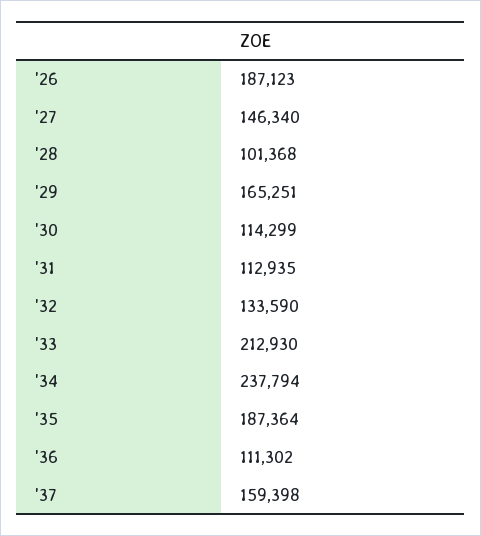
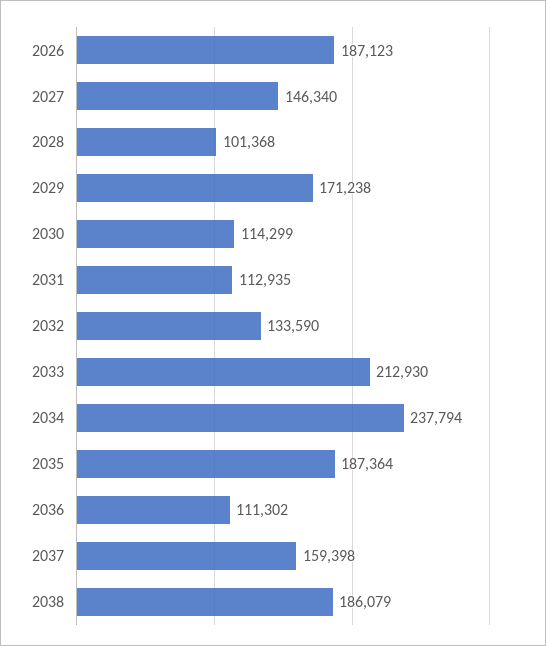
'29: 165251 -> 171238
2038: none -> 186079

